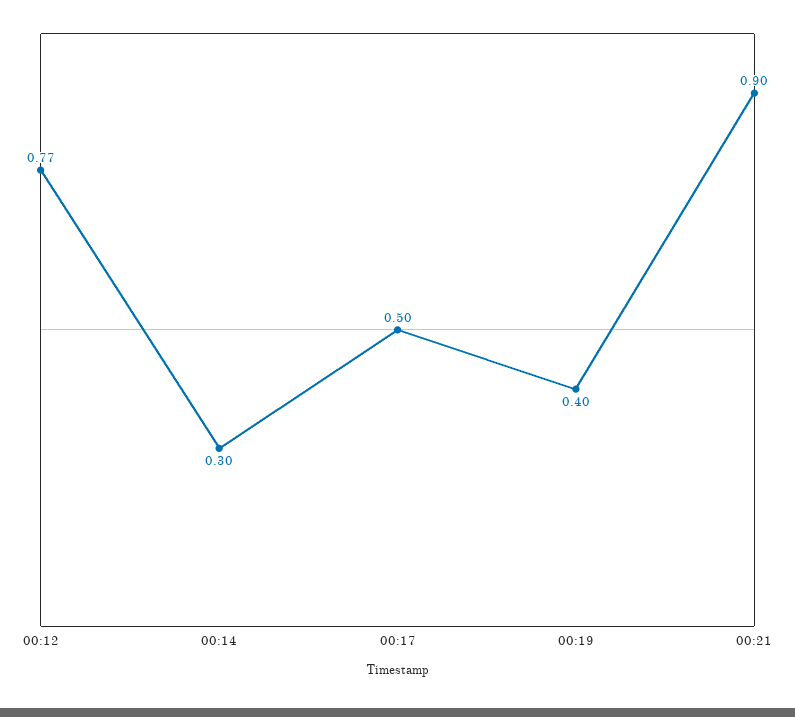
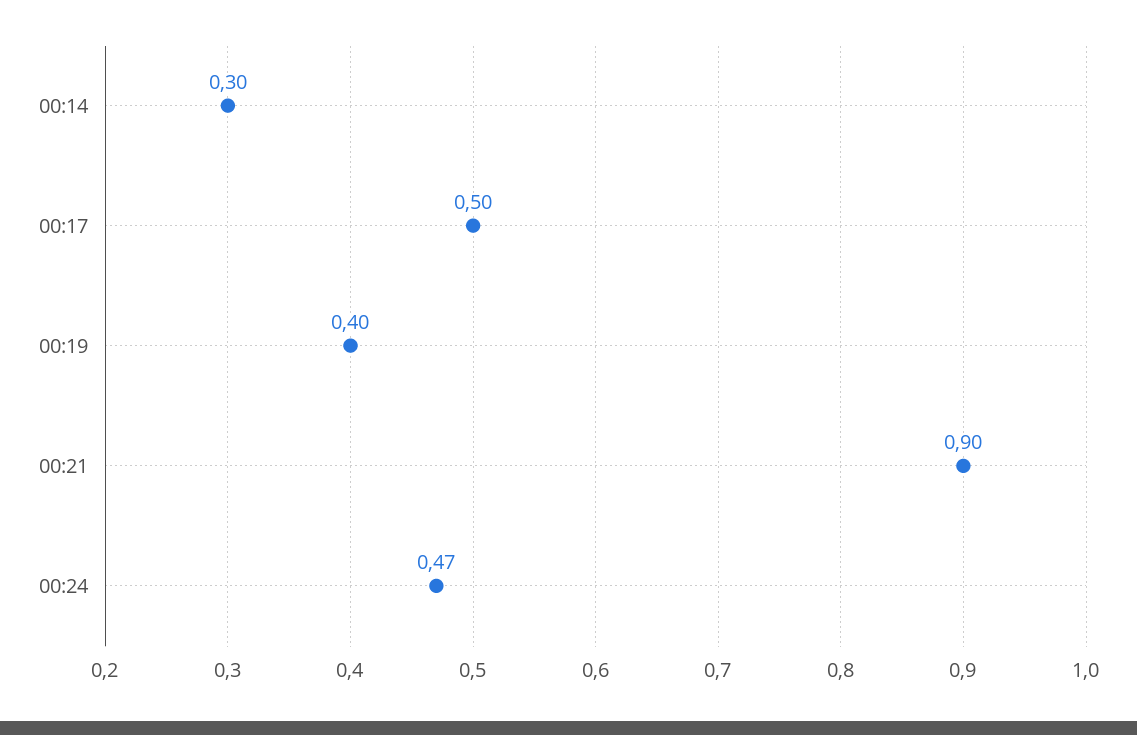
00:12: 0.77 -> none
00:24: none -> 0.47

